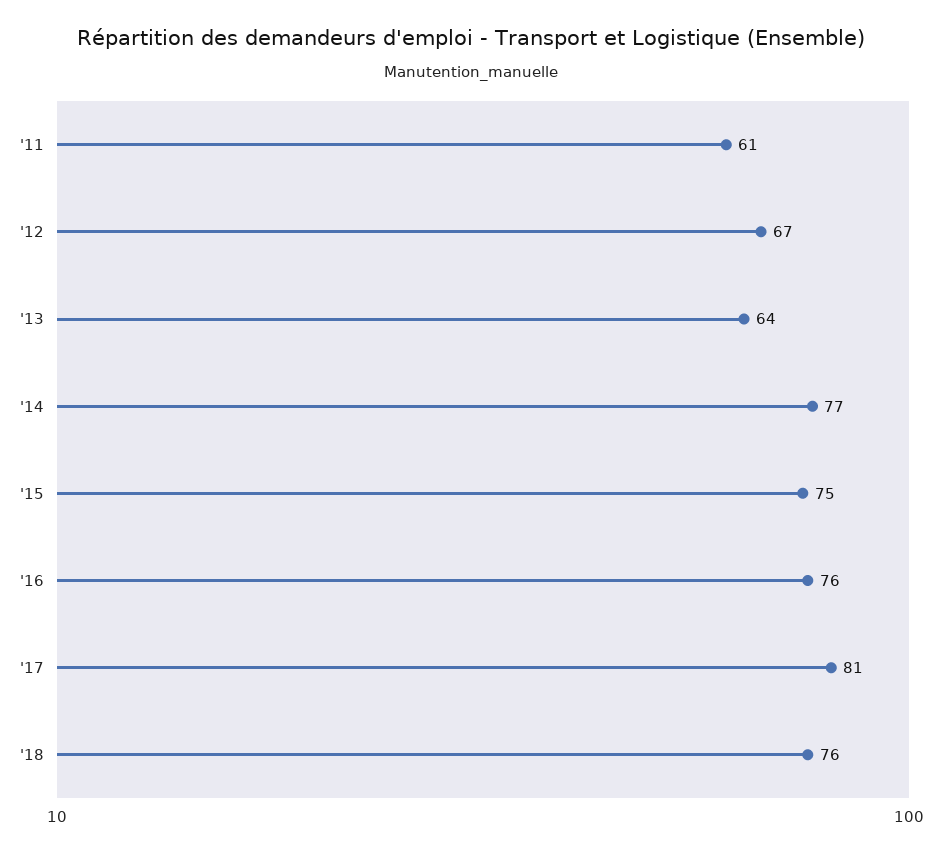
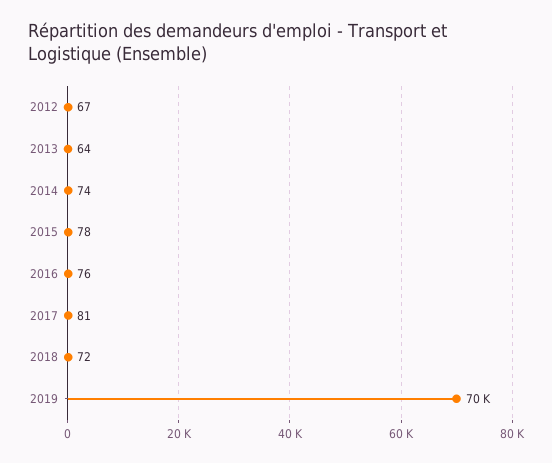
'11: 61 -> none
'14: 77 -> 74
'15: 75 -> 78
'18: 76 -> 72
2019: none -> 70000

